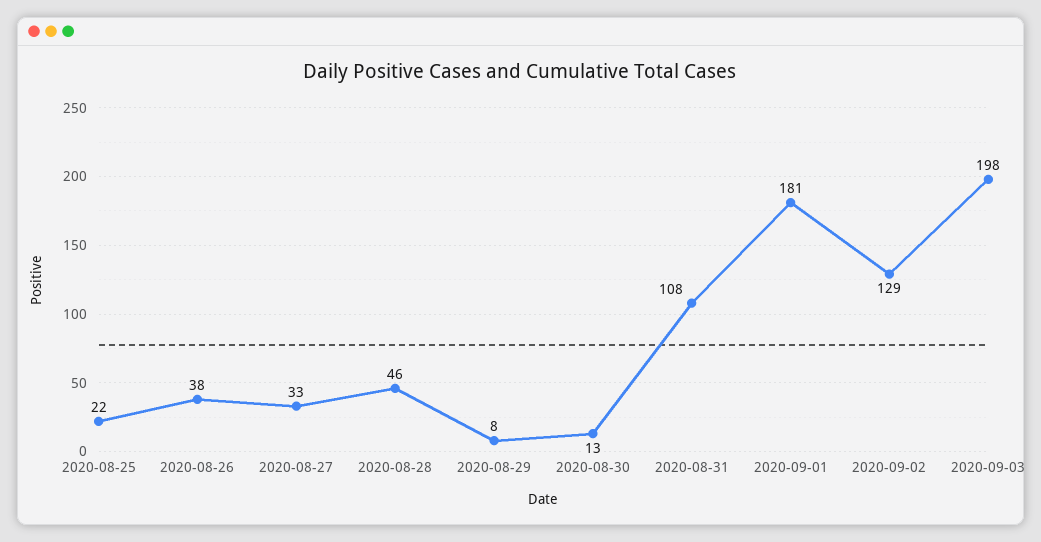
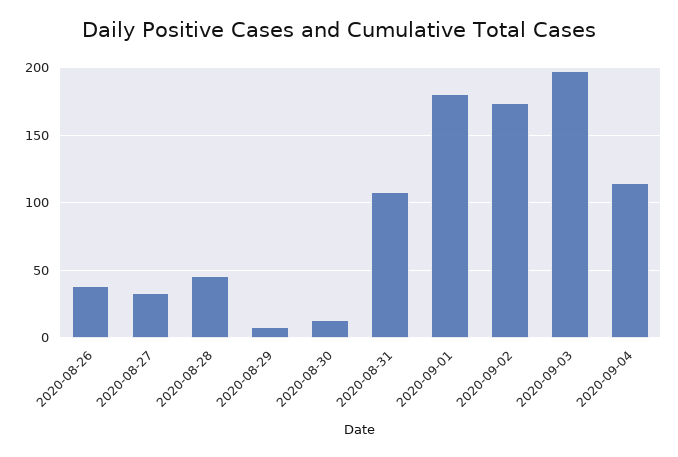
2020-08-25: 22 -> none
2020-09-02: 129 -> 175
2020-09-04: none -> 115

